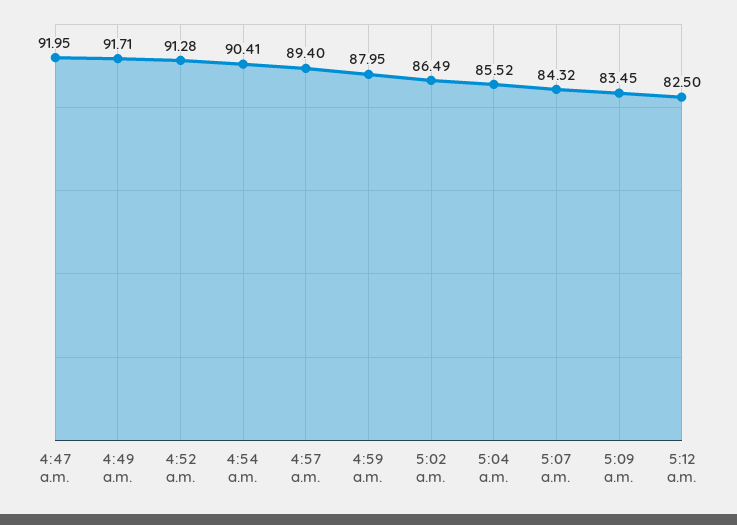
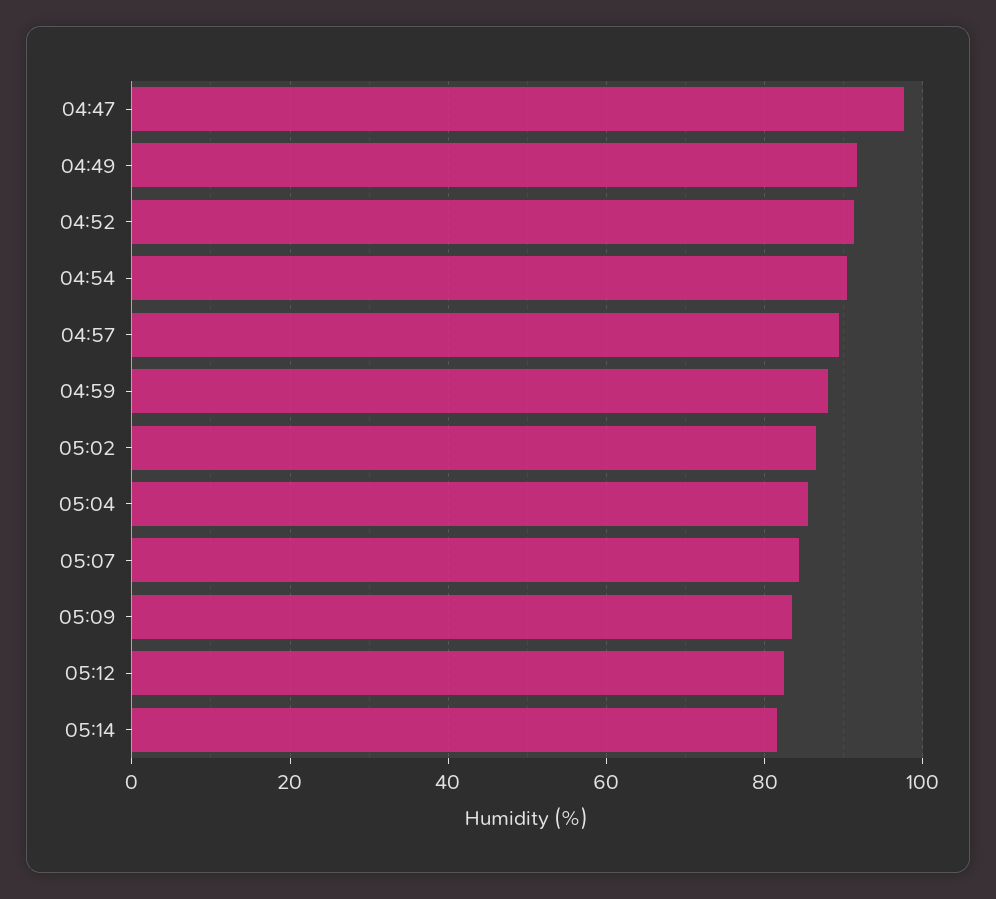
4:47 a.m.: 91.95 -> 98
05:14: none -> 82

